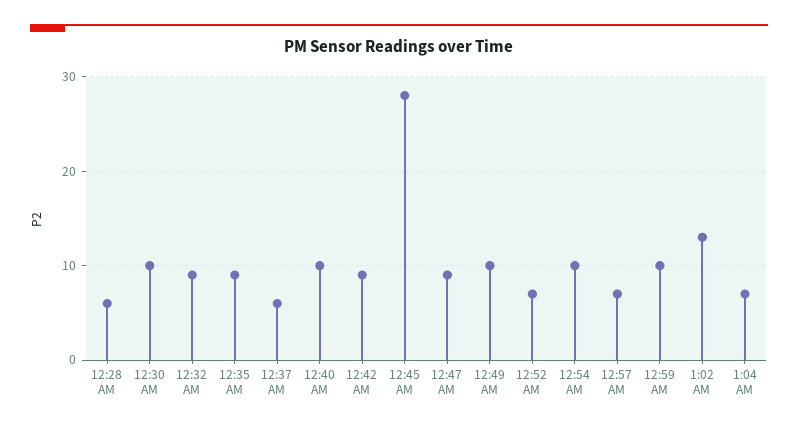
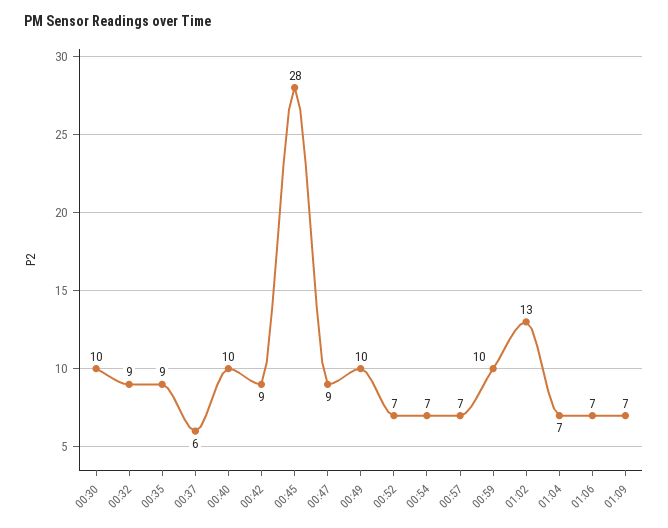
12:28 AM: 6 -> none
12:54 AM: 10 -> 7
01:06: none -> 7
01:09: none -> 7

